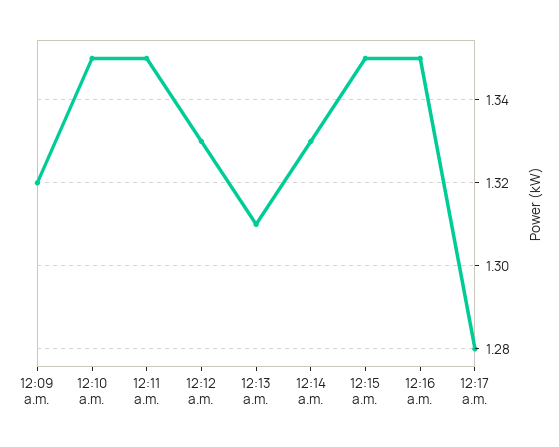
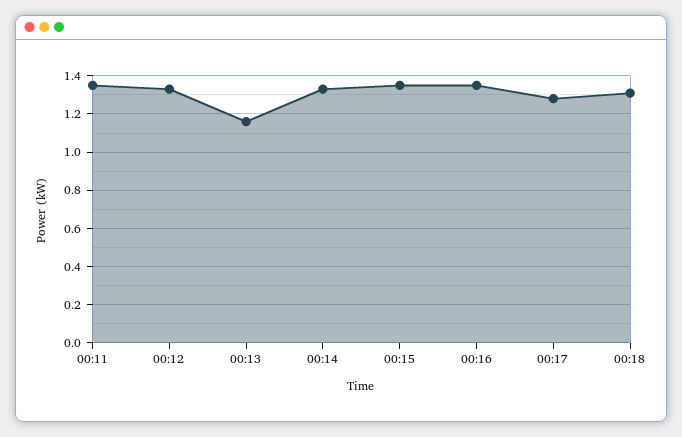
12:09 a.m.: 1.32 -> none
12:10 a.m.: 1.35 -> none
12:13 a.m.: 1.31 -> 1.15
00:18: none -> 1.3

